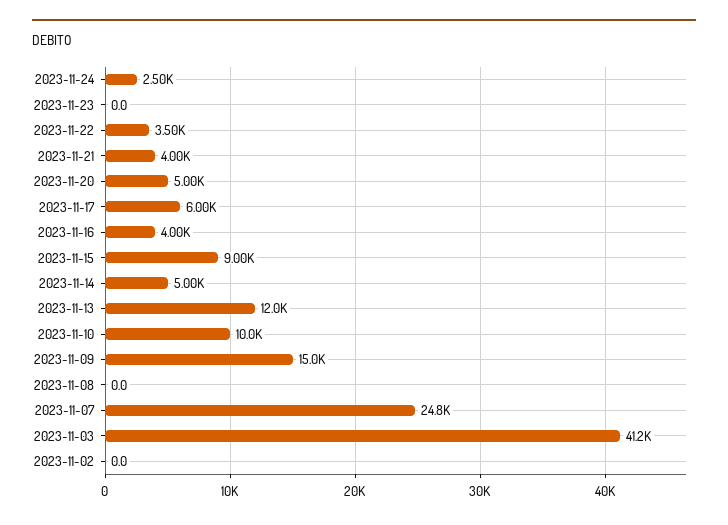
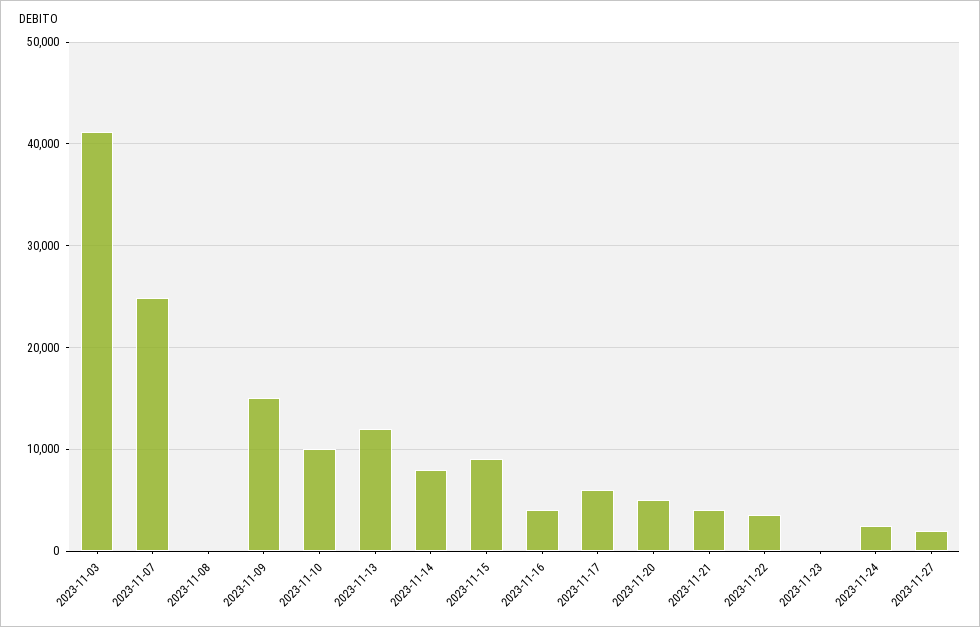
2023-11-14: 5000 -> 8000
2023-11-02: 0 -> none
2023-11-27: none -> 2000

